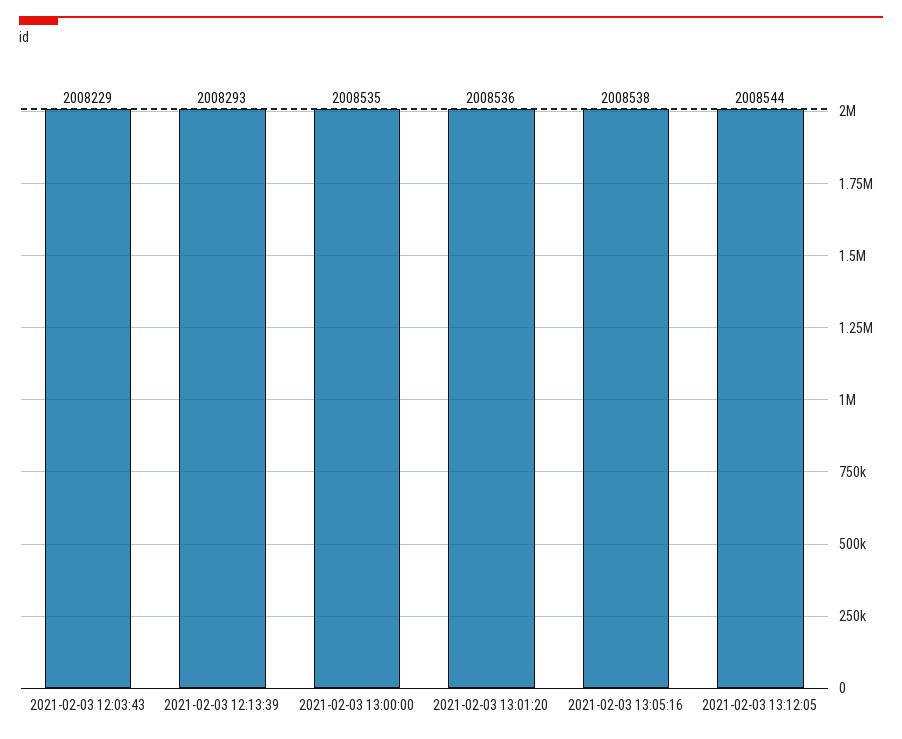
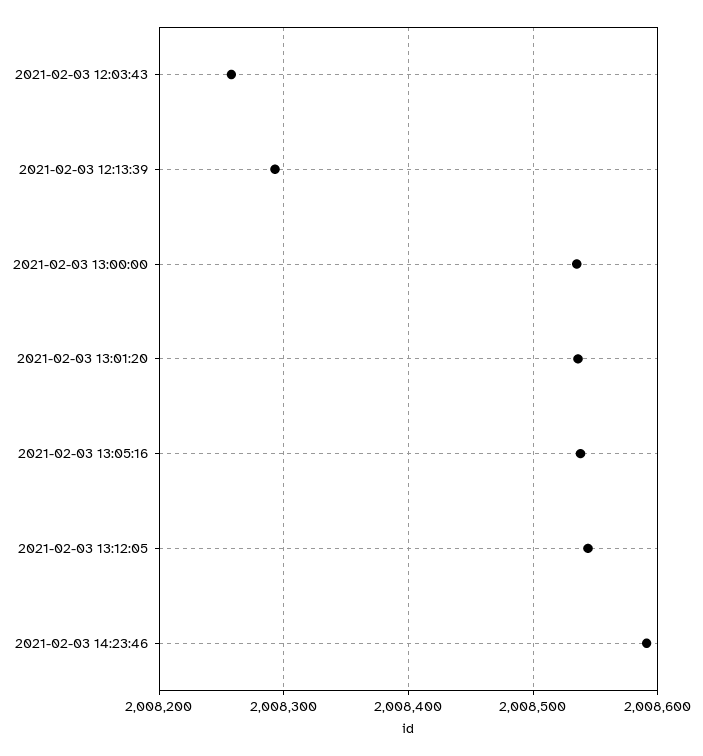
2021-02-03 12:03:43: 2008229 -> 2008260
2021-02-03 14:23:46: none -> 2008590

